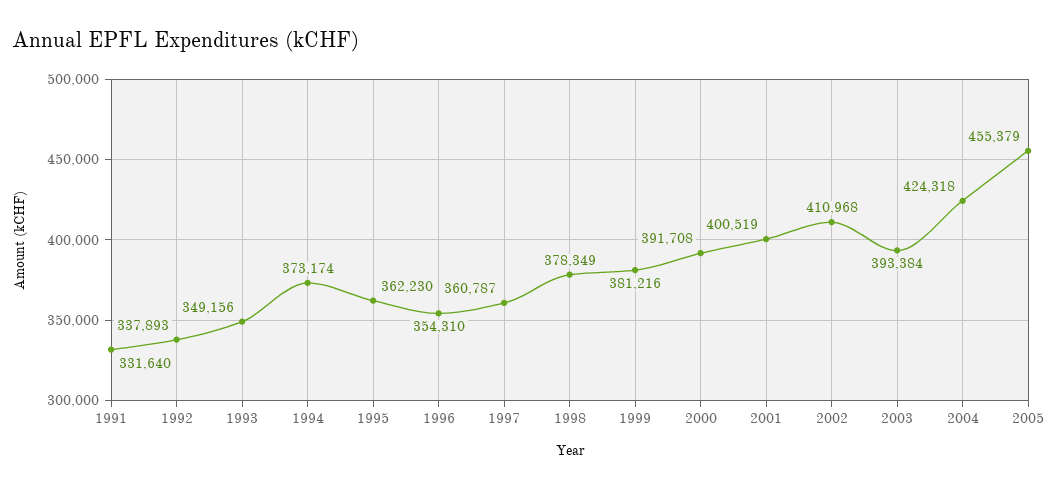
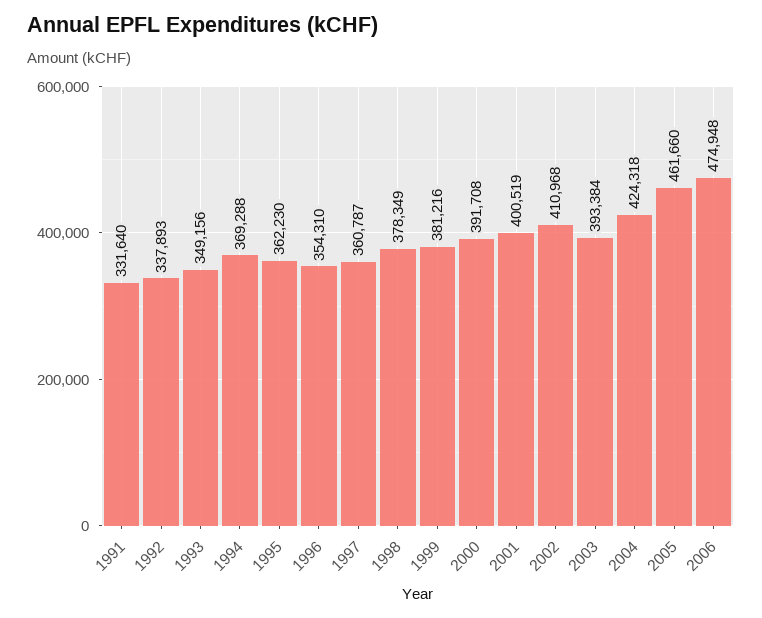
1994: 373174 -> 369288
2005: 455379 -> 461660
2006: none -> 474948

